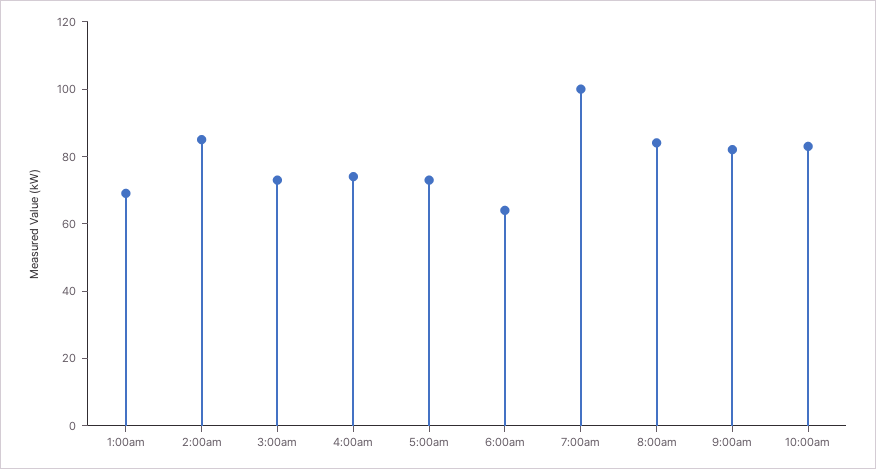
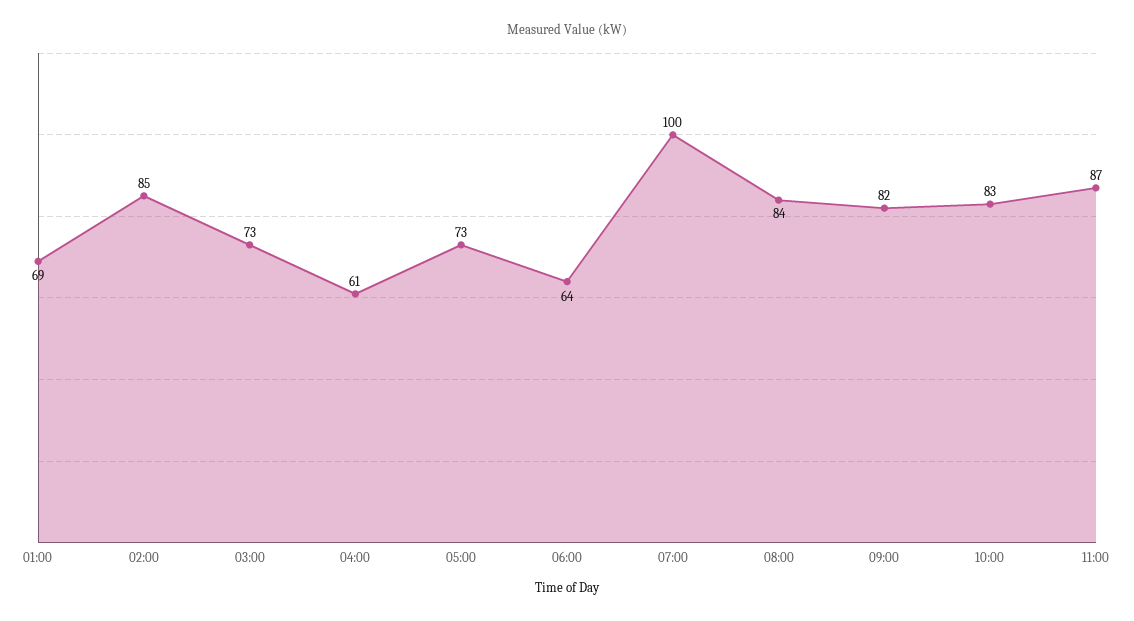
4:00am: 75 -> 61
11:00: none -> 87

